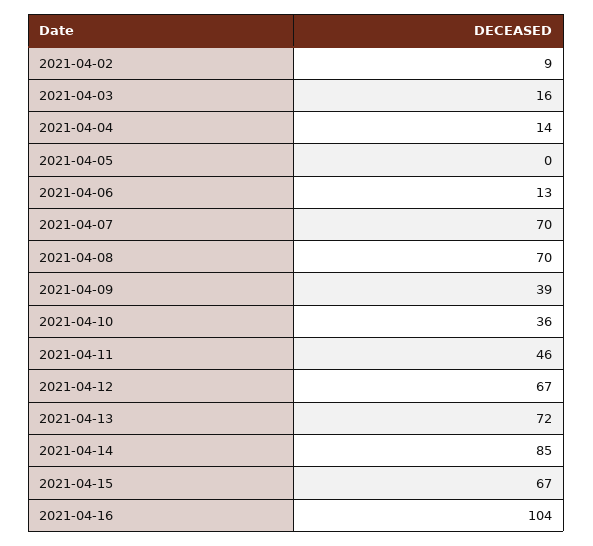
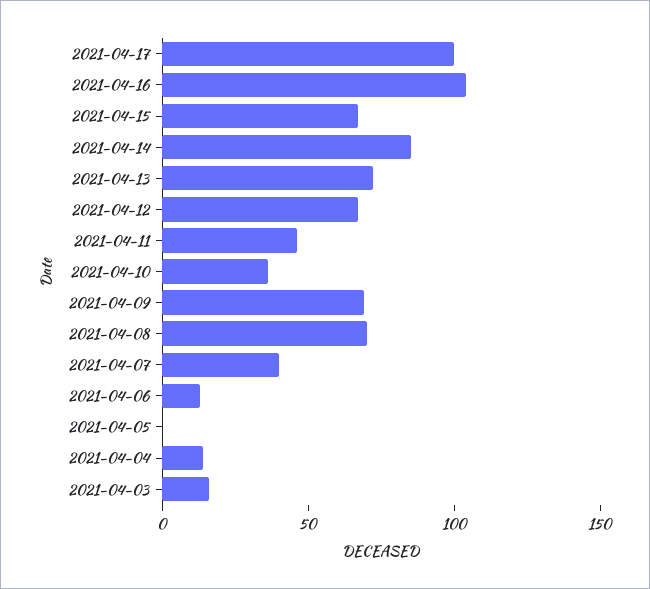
2021-04-02: 9 -> none
2021-04-07: 70 -> 40
2021-04-09: 39 -> 70
2021-04-17: none -> 100

